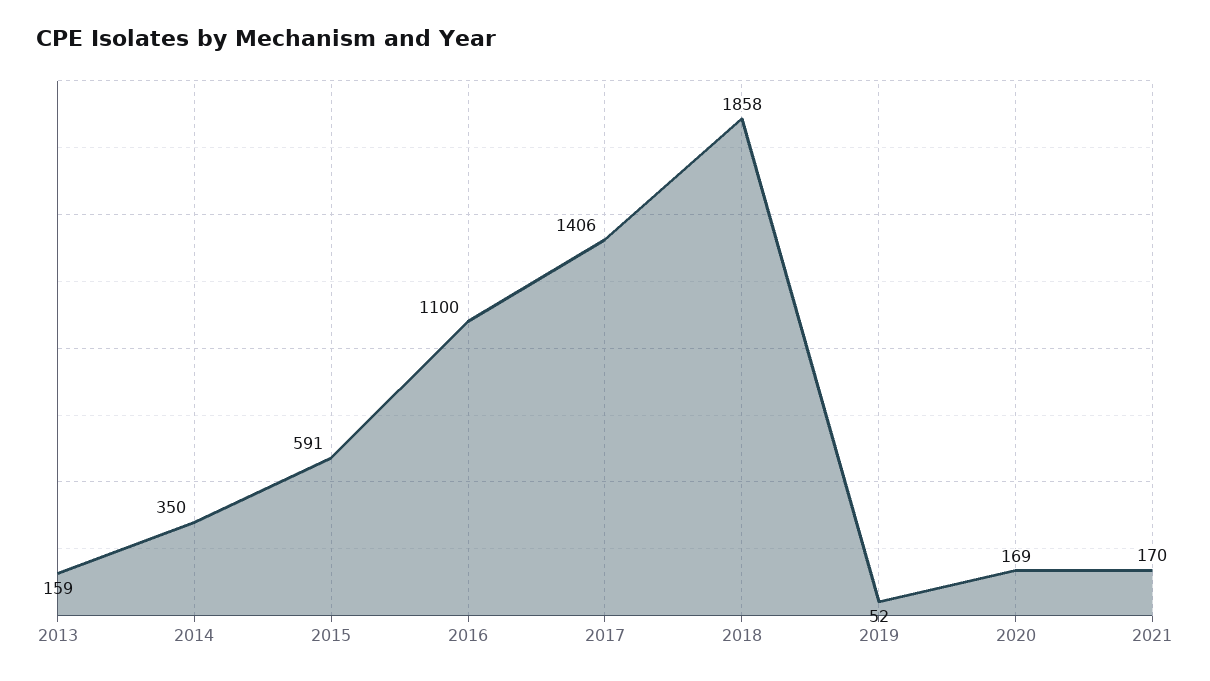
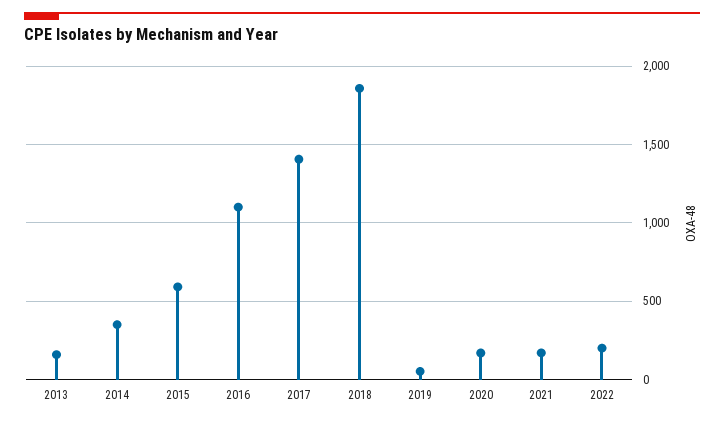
2022: none -> 200

